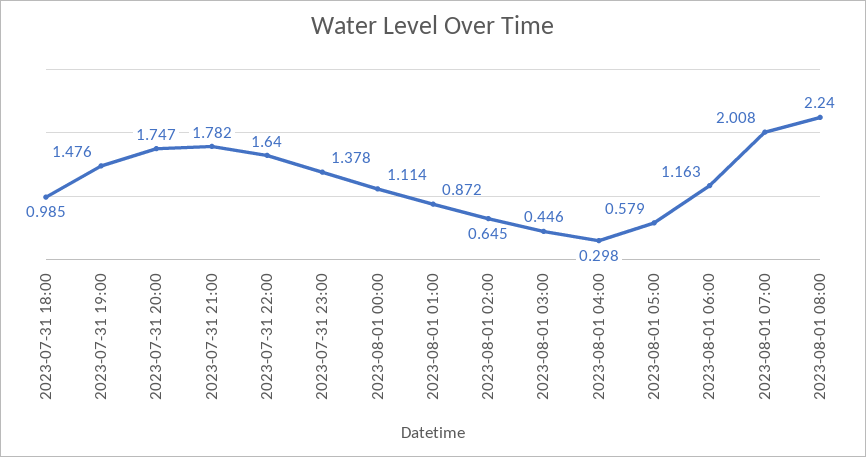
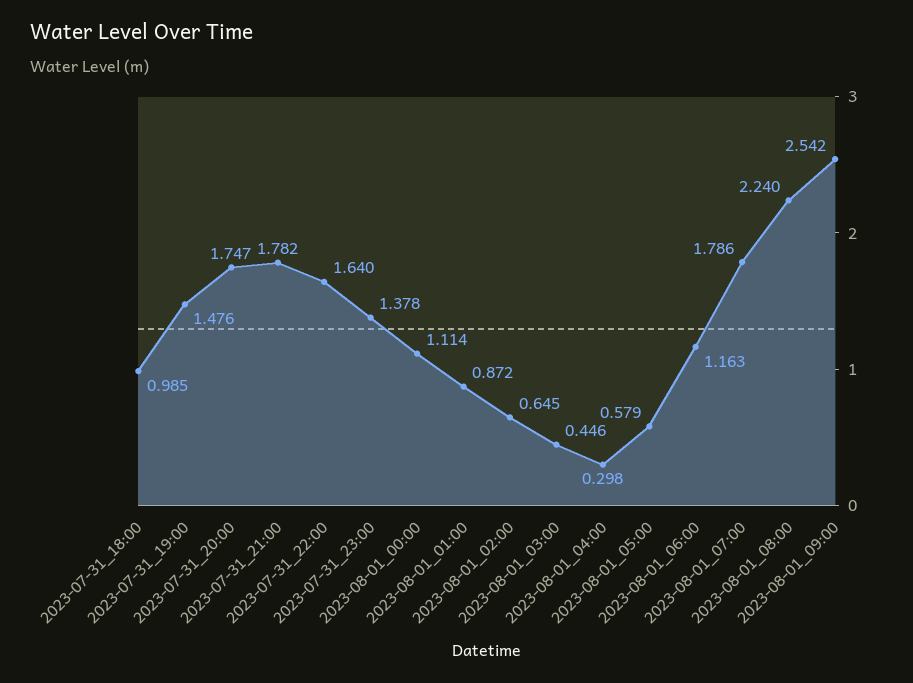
2023-08-01 07:00: 2.008 -> 1.786
2023-08-01_09:00: none -> 2.542

